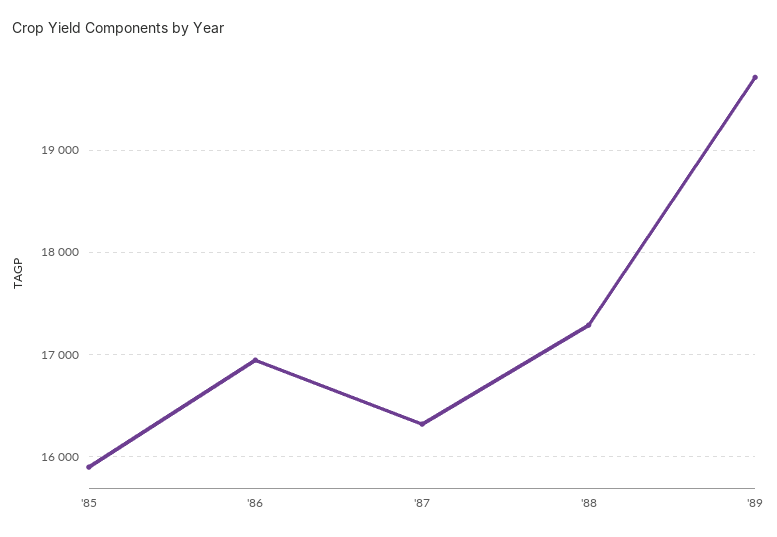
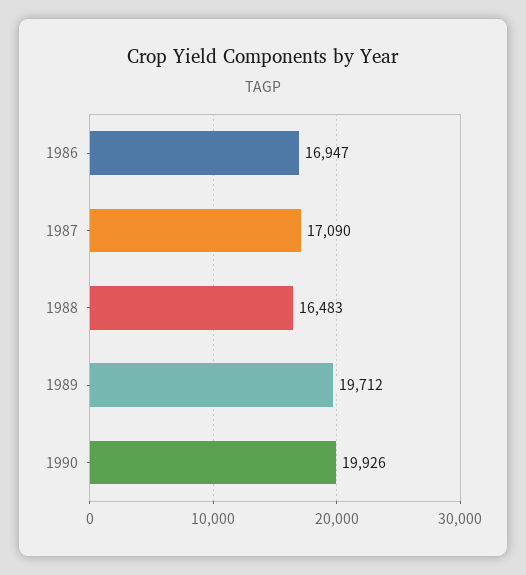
'85: 15900 -> none
'87: 16300 -> 17090
'88: 17300 -> 16483
1990: none -> 19926

